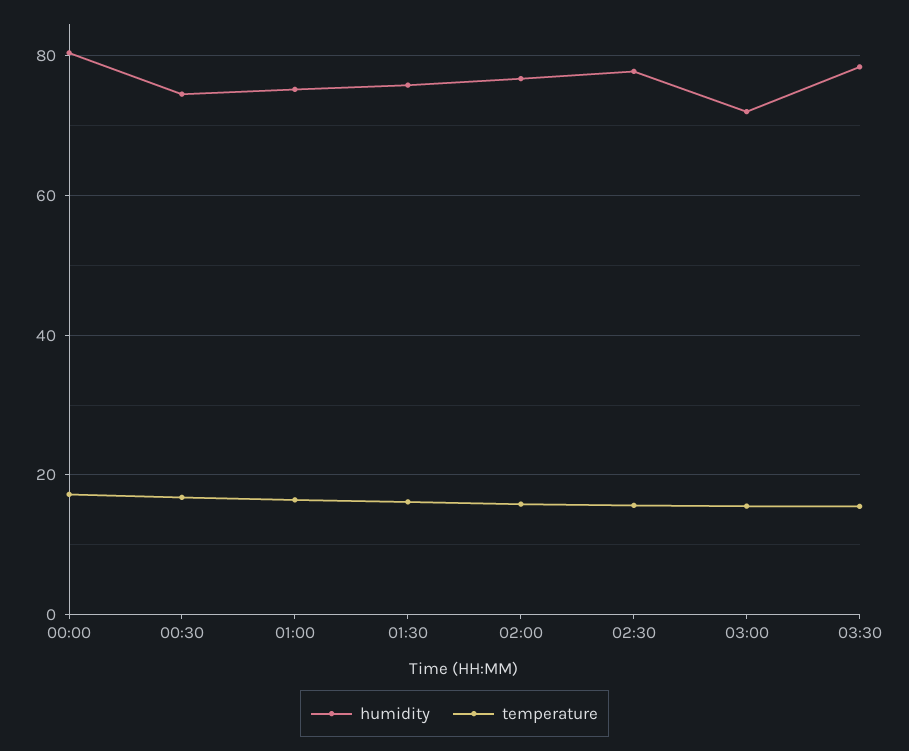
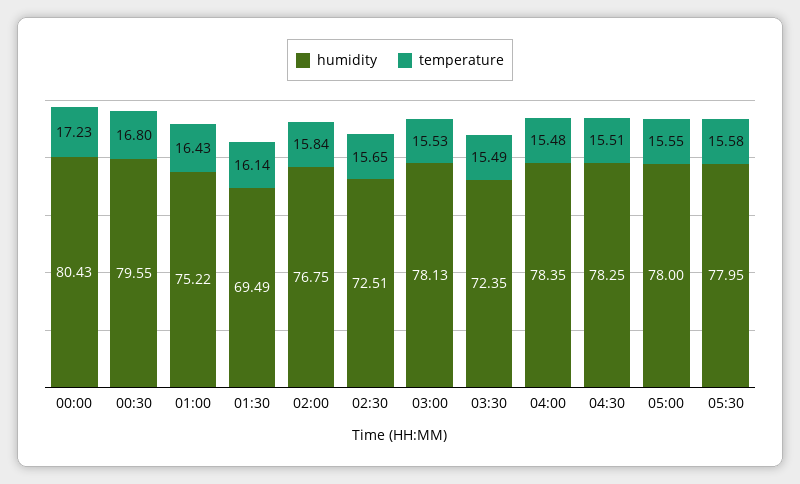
humidity, 00:30: 74 -> 79.55
humidity, 01:30: 76 -> 69.49
humidity, 02:30: 78 -> 72.51
humidity, 03:00: 72 -> 78.13
humidity, 03:30: 78 -> 72.35
humidity, 04:00: none -> 78.35
temperature, 04:00: none -> 15.48
humidity, 04:30: none -> 78.25
temperature, 04:30: none -> 15.51
humidity, 05:00: none -> 78
temperature, 05:00: none -> 15.55
humidity, 05:30: none -> 77.95
temperature, 05:30: none -> 15.58

